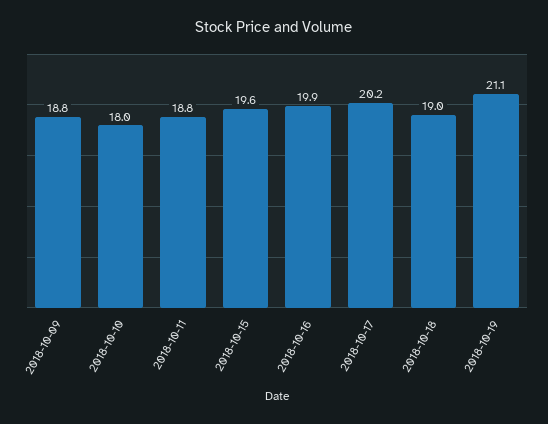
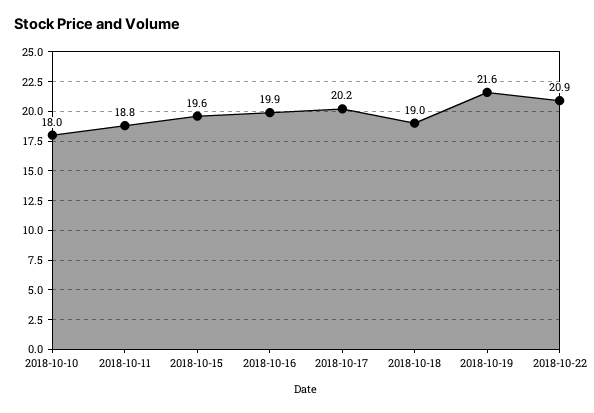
2018-10-09: 18.8 -> none
2018-10-19: 21.1 -> 21.6
2018-10-22: none -> 20.9

